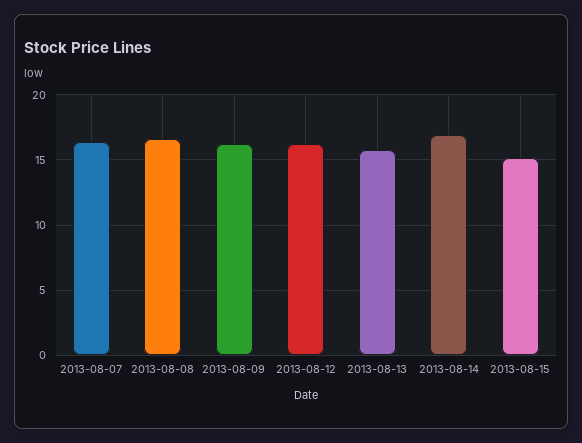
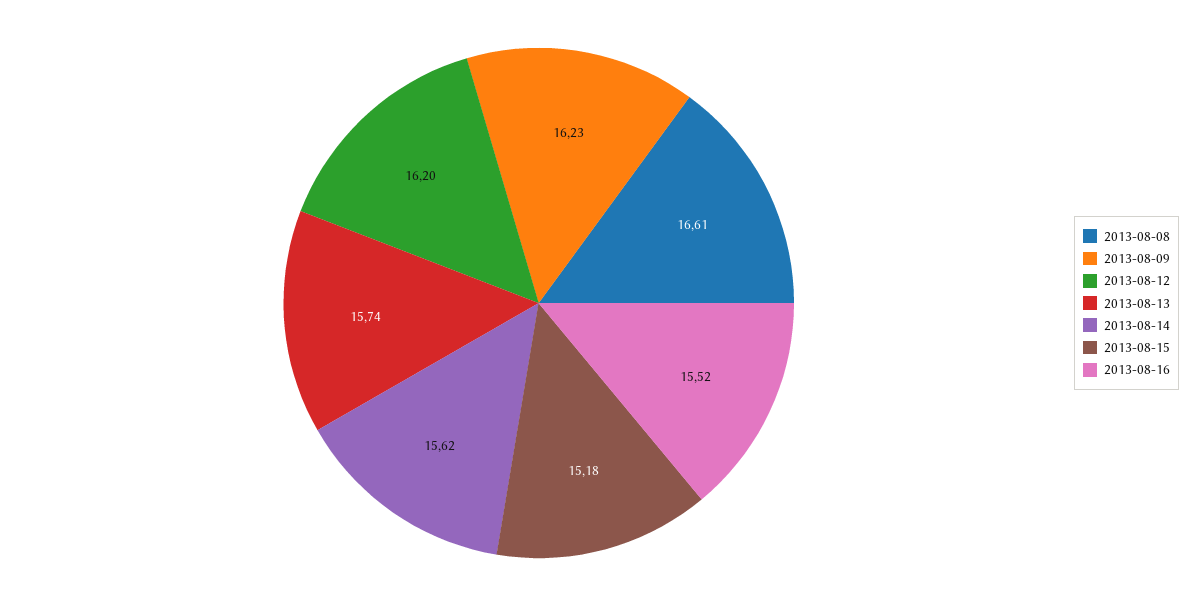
2013-08-07: 16.5 -> none
2013-08-14: 17 -> 15.62
2013-08-16: none -> 15.52

